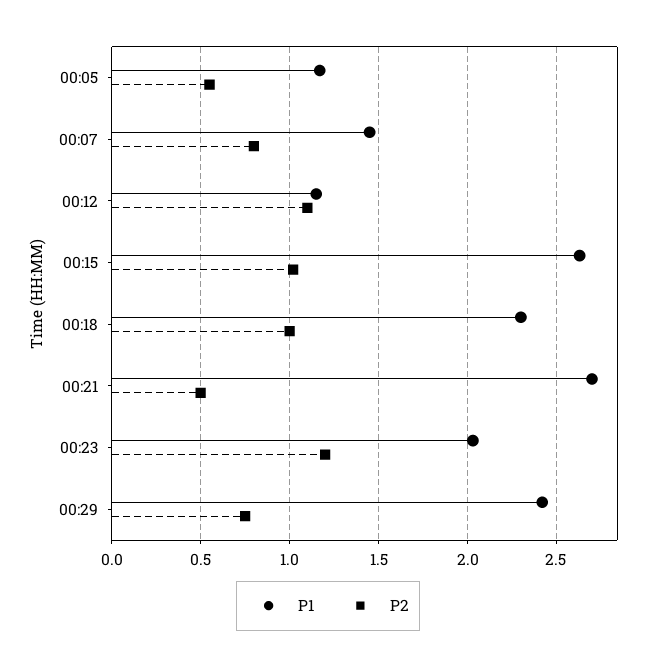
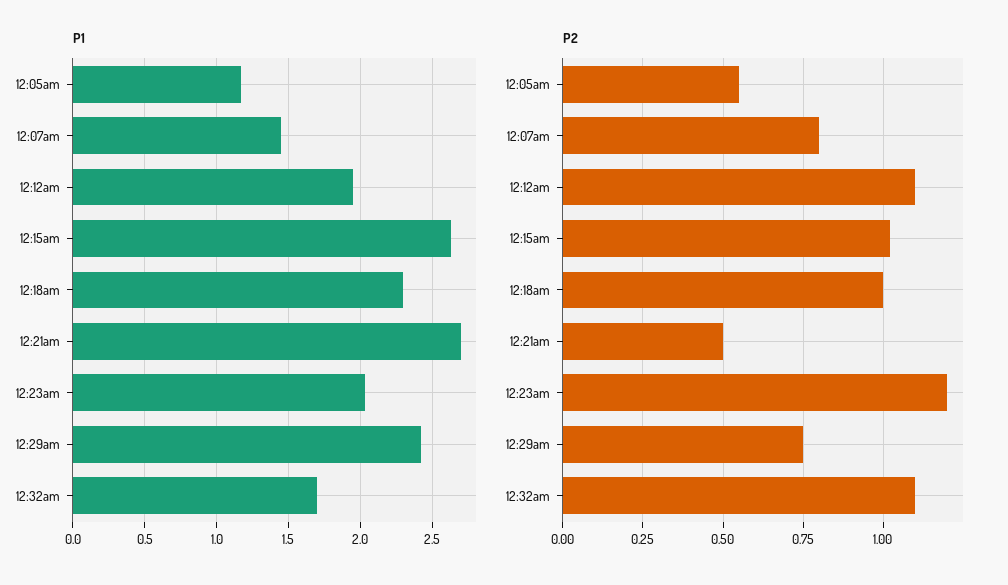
P1, 00:12: 1.15 -> 1.95
P1, 12:32am: none -> 1.7
P2, 12:32am: none -> 1.1

